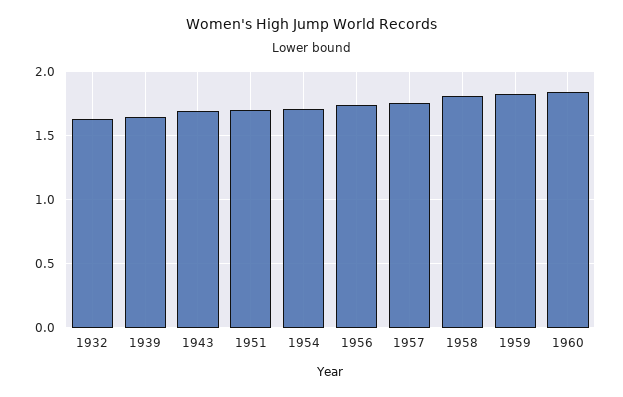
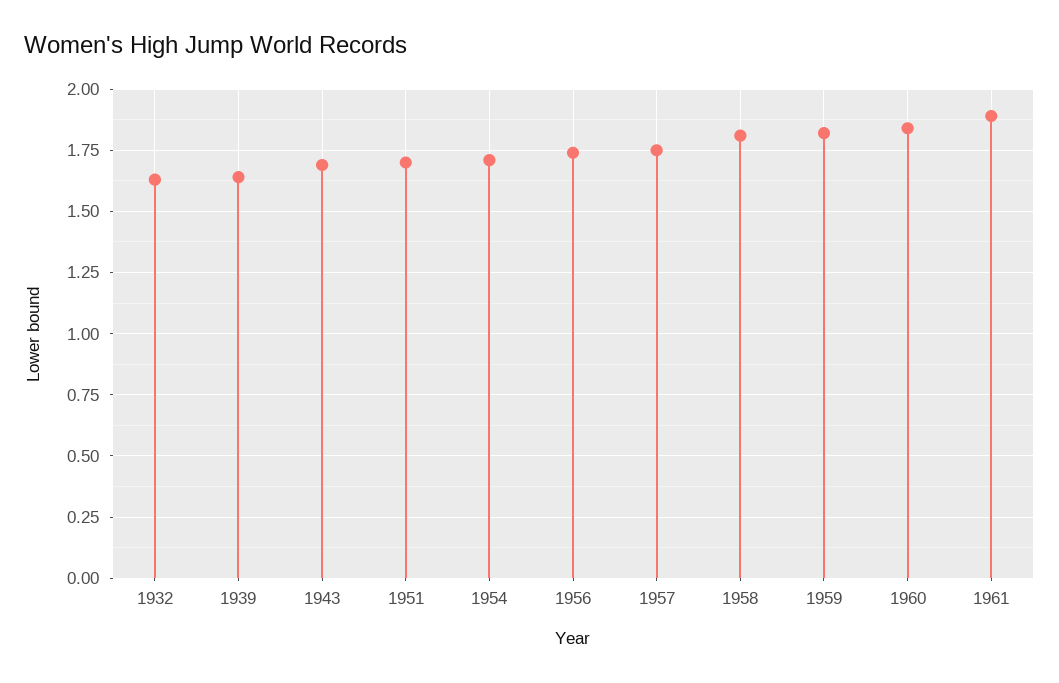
1961: none -> 1.9

